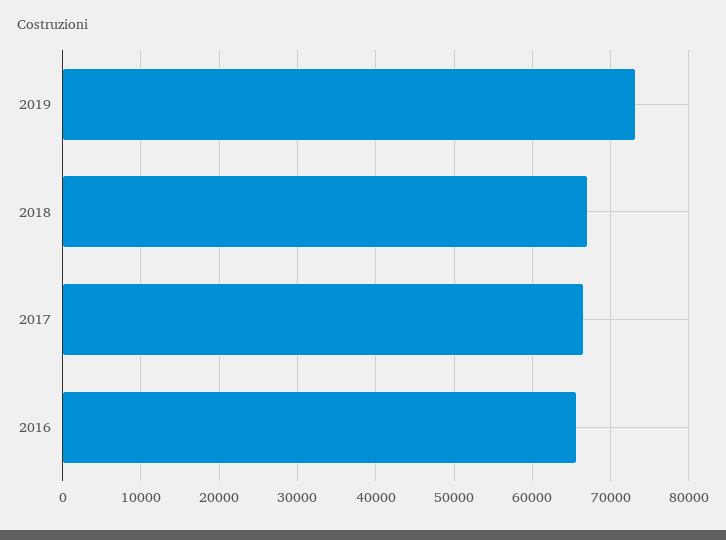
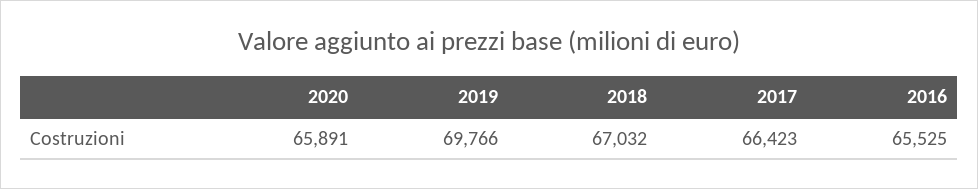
2019: 73000 -> 69766
2020: none -> 65891

